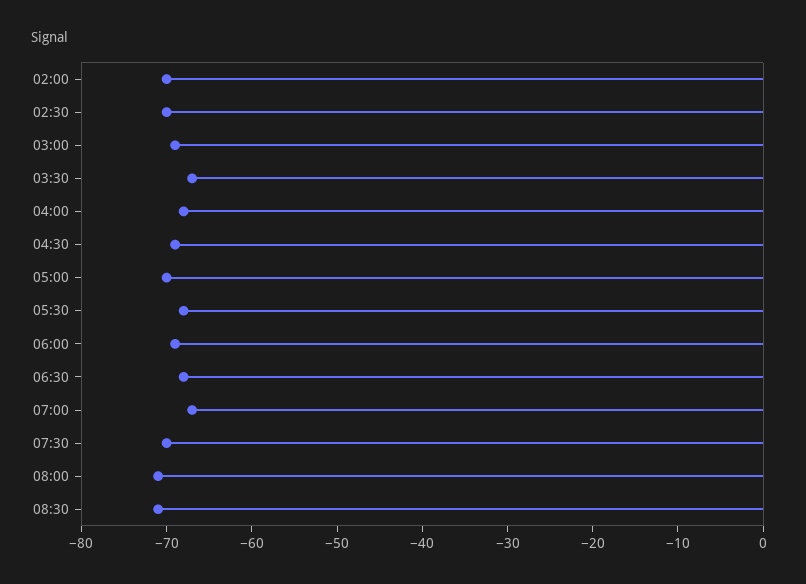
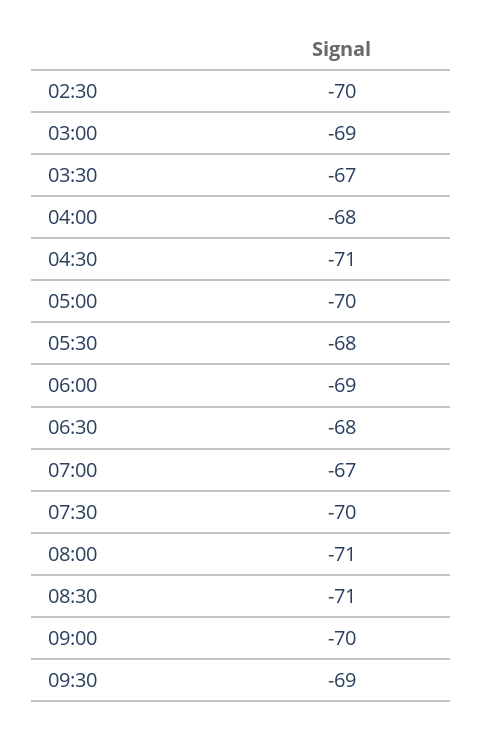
02:00: -70 -> none
04:30: -69 -> -71
09:00: none -> -70
09:30: none -> -69

